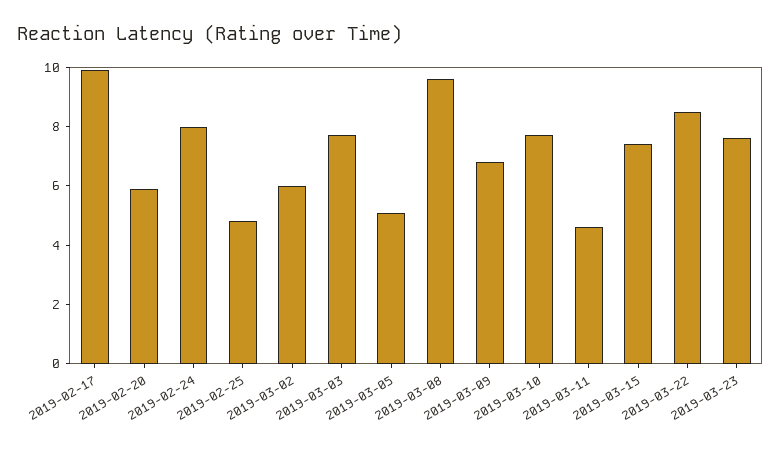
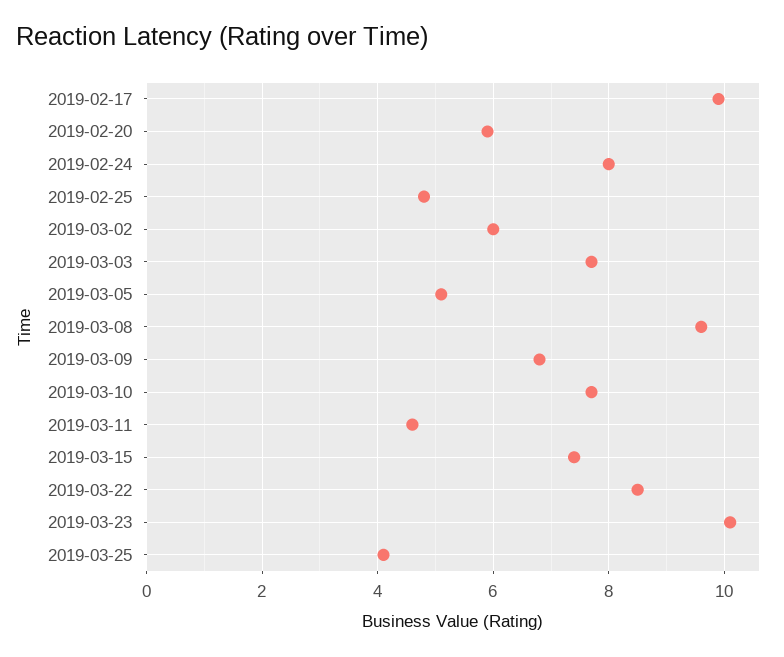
2019-03-23: 7.5 -> 10
2019-03-25: none -> 4

